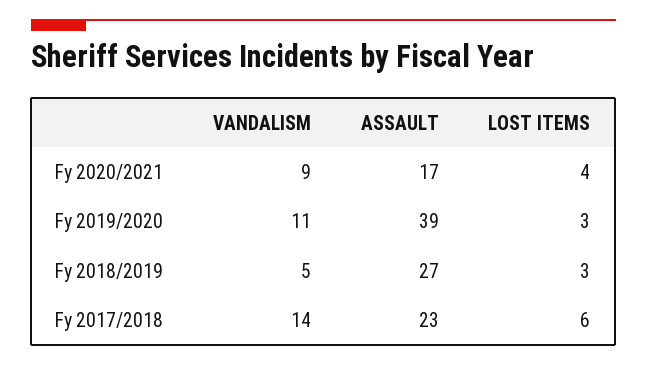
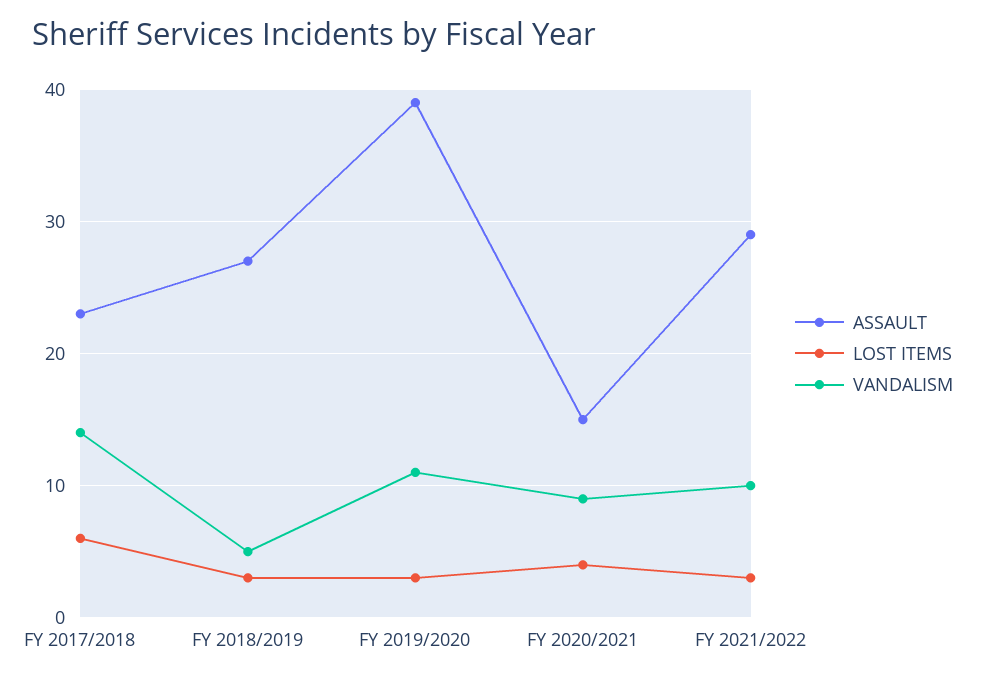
ASSAULT, Fy 2020/2021: 17 -> 15
ASSAULT, FY 2021/2022: none -> 29
LOST ITEMS, FY 2021/2022: none -> 3
VANDALISM, FY 2021/2022: none -> 10

